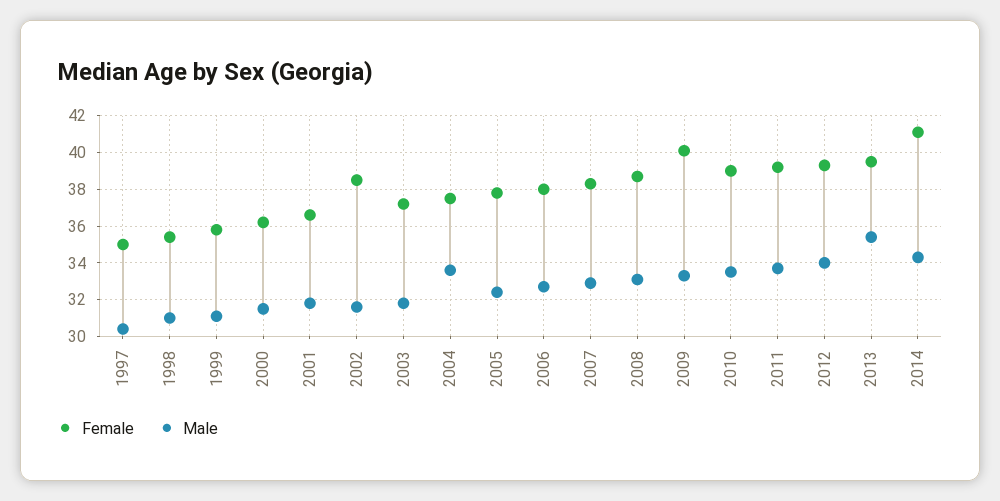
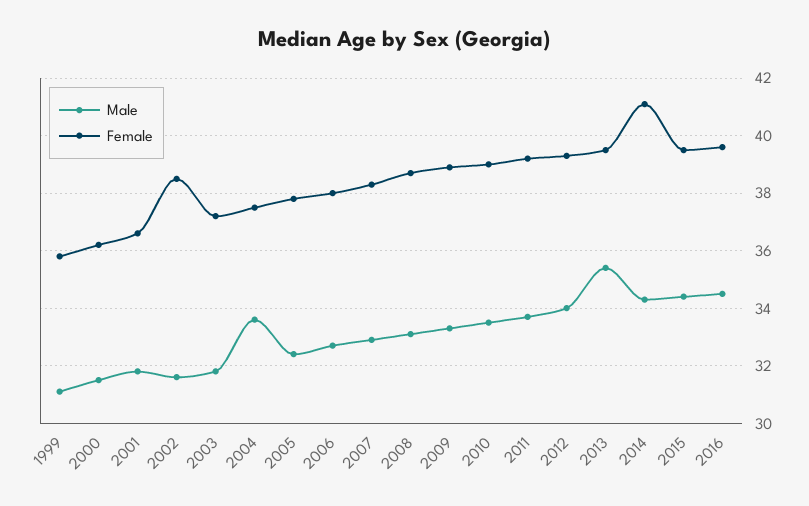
Female, 1997: 35 -> none
Male, 1997: 30.5 -> none
Female, 1998: 35.5 -> none
Male, 1998: 31 -> none
Female, 2009: 40 -> 39
Male, 2015: none -> 34.5
Female, 2015: none -> 39.5
Male, 2016: none -> 34.5
Female, 2016: none -> 39.5

